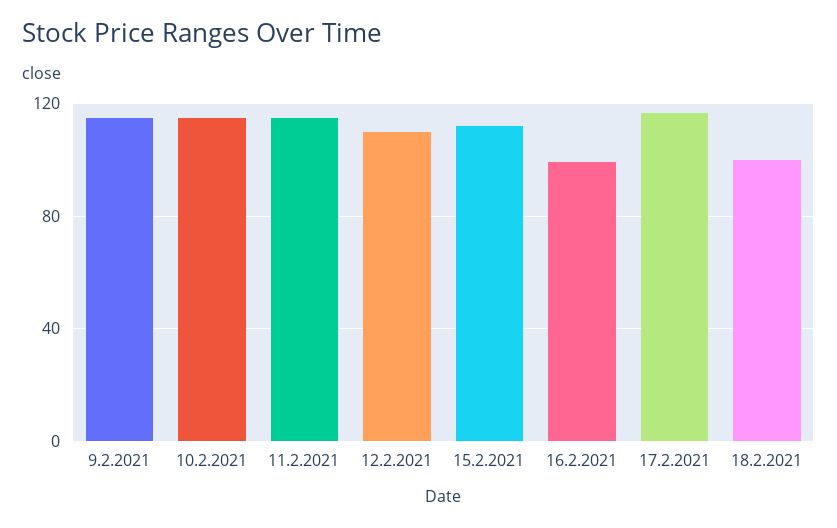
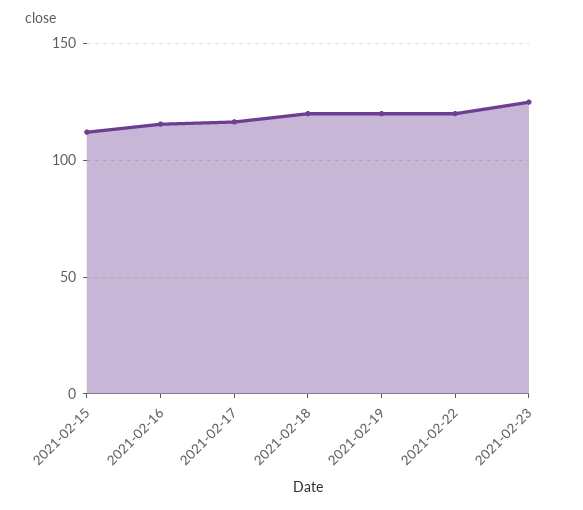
9.2.2021: 115 -> none
10.2.2021: 115 -> none
11.2.2021: 115 -> none
12.2.2021: 110 -> none
16.2.2021: 100 -> 115
18.2.2021: 100 -> 120
2021-02-19: none -> 120
2021-02-22: none -> 120
2021-02-23: none -> 125

